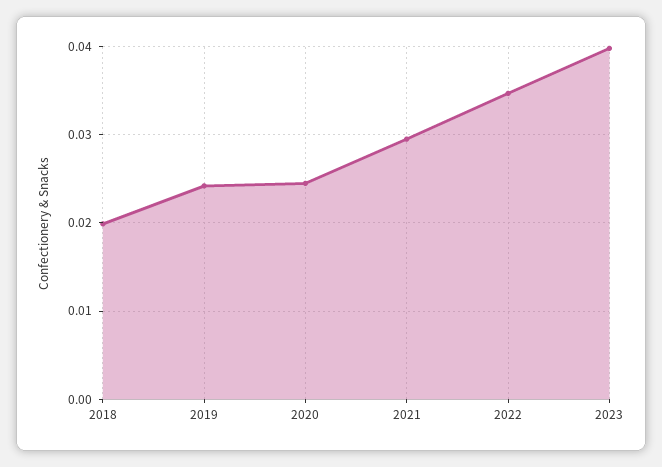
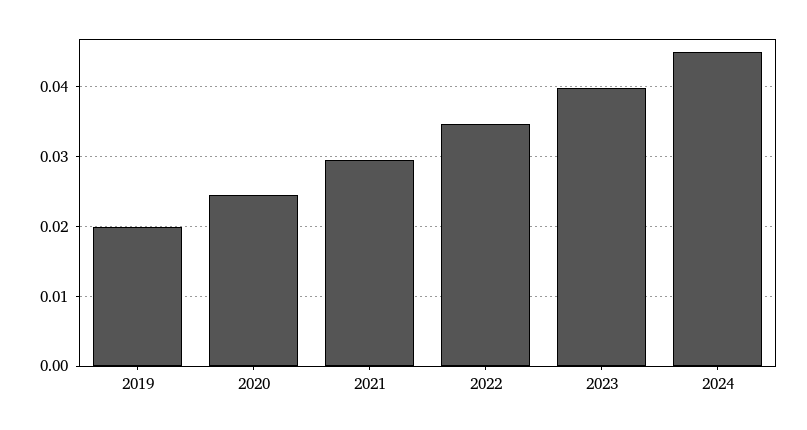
2018: 0.02 -> none
2019: 0.024 -> 0.02
2024: none -> 0.045

